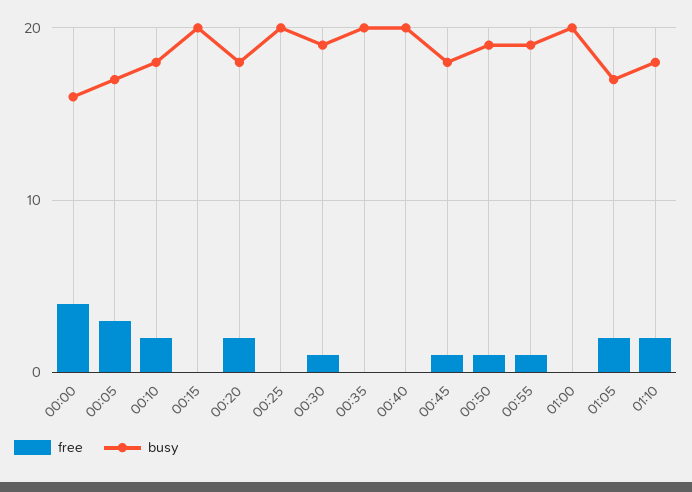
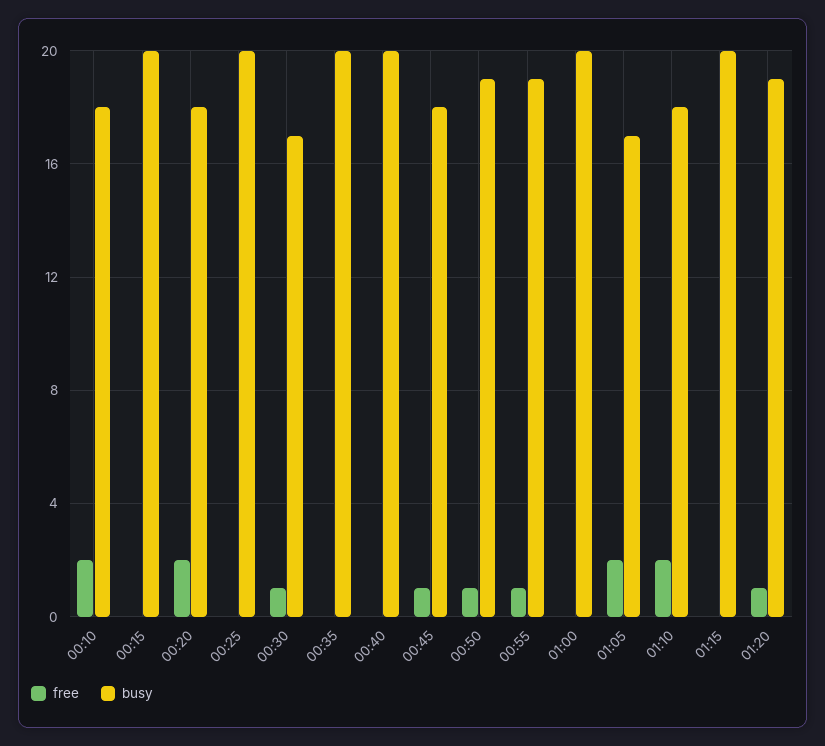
free, 00:00: 4 -> none
busy, 00:00: 16 -> none
free, 00:05: 3 -> none
busy, 00:05: 17 -> none
busy, 00:30: 19 -> 17
free, 01:15: none -> 0
busy, 01:15: none -> 20
free, 01:20: none -> 1
busy, 01:20: none -> 19

